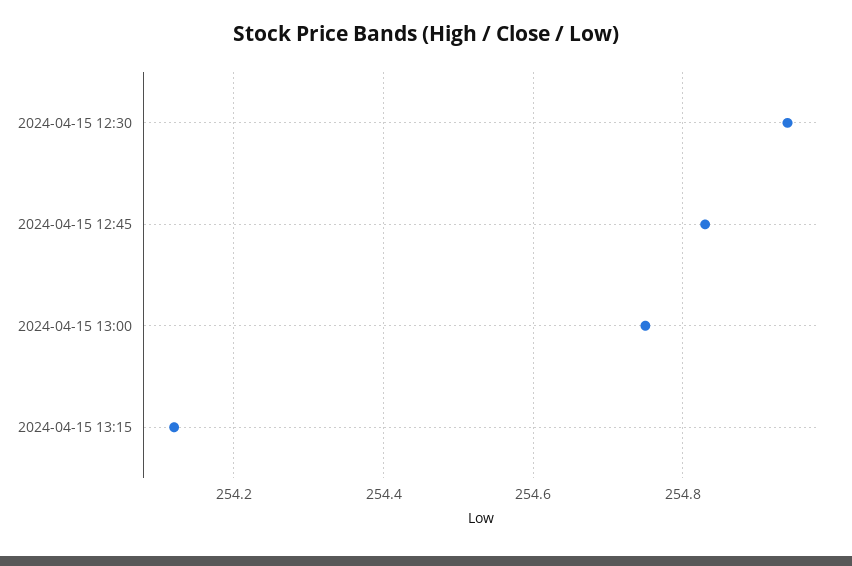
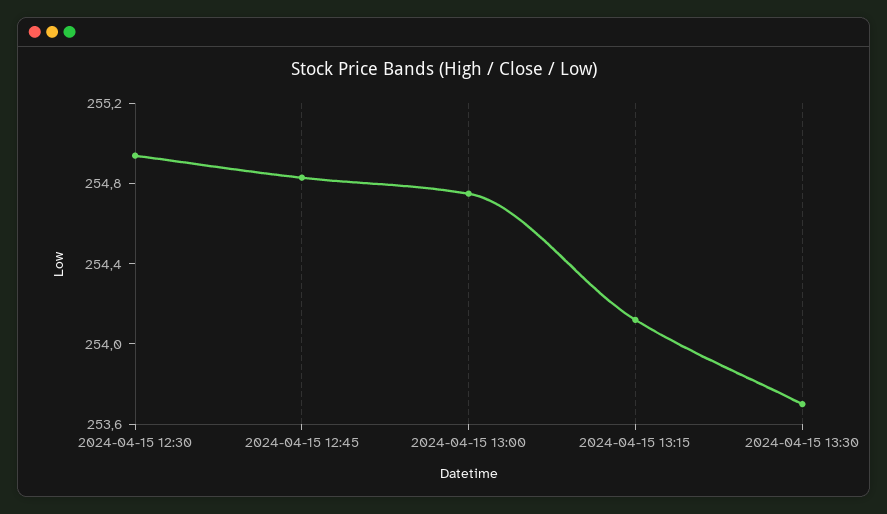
2024-04-15 13:30: none -> 253.7

